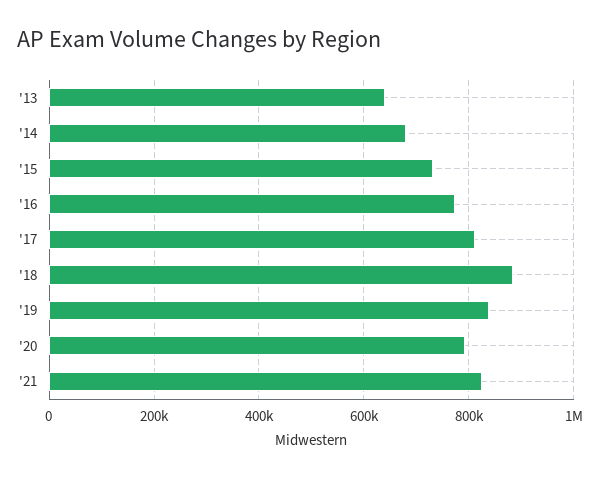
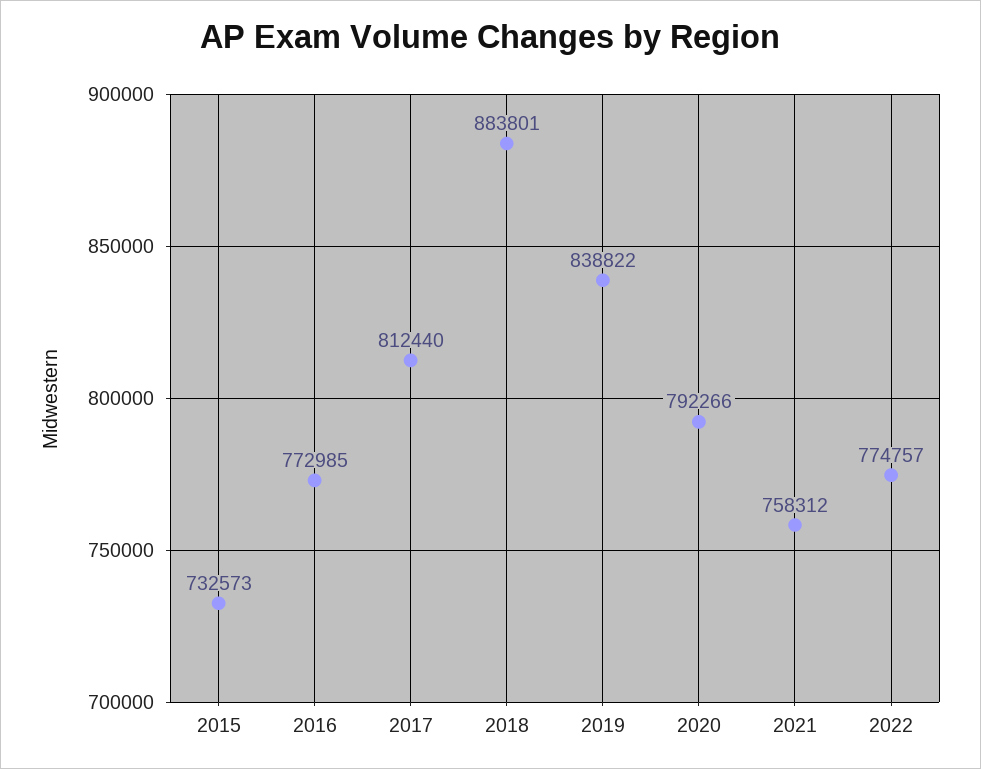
'13: 640000 -> none
'14: 680000 -> none
'21: 820000 -> 758312
2022: none -> 774757

